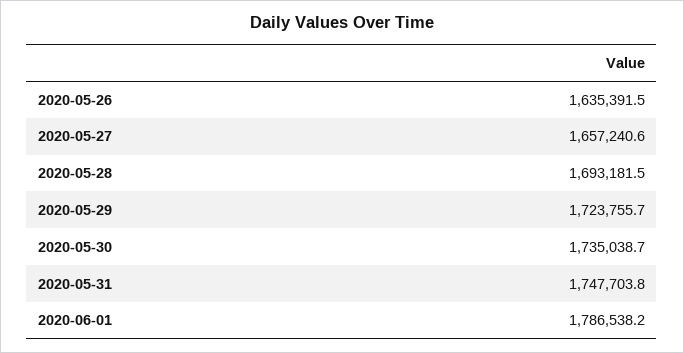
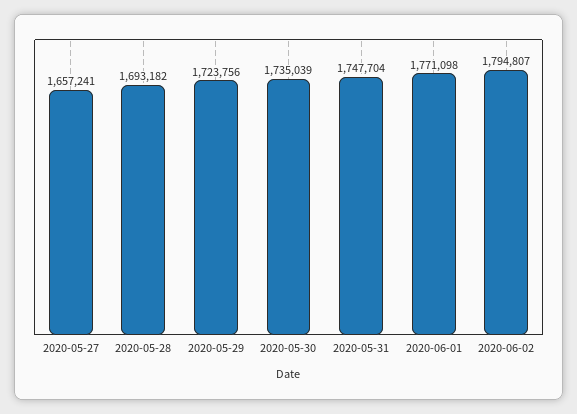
2020-05-26: 1635391.5 -> none
2020-06-01: 1786538.2 -> 1771098
2020-06-02: none -> 1794807

